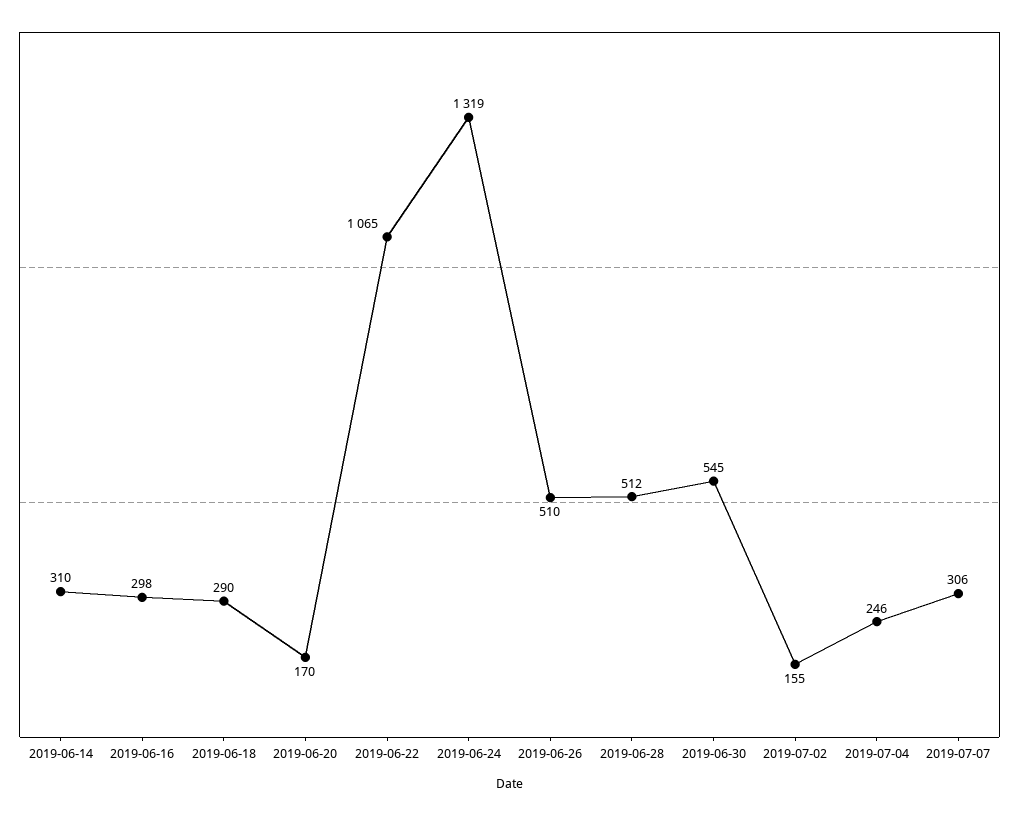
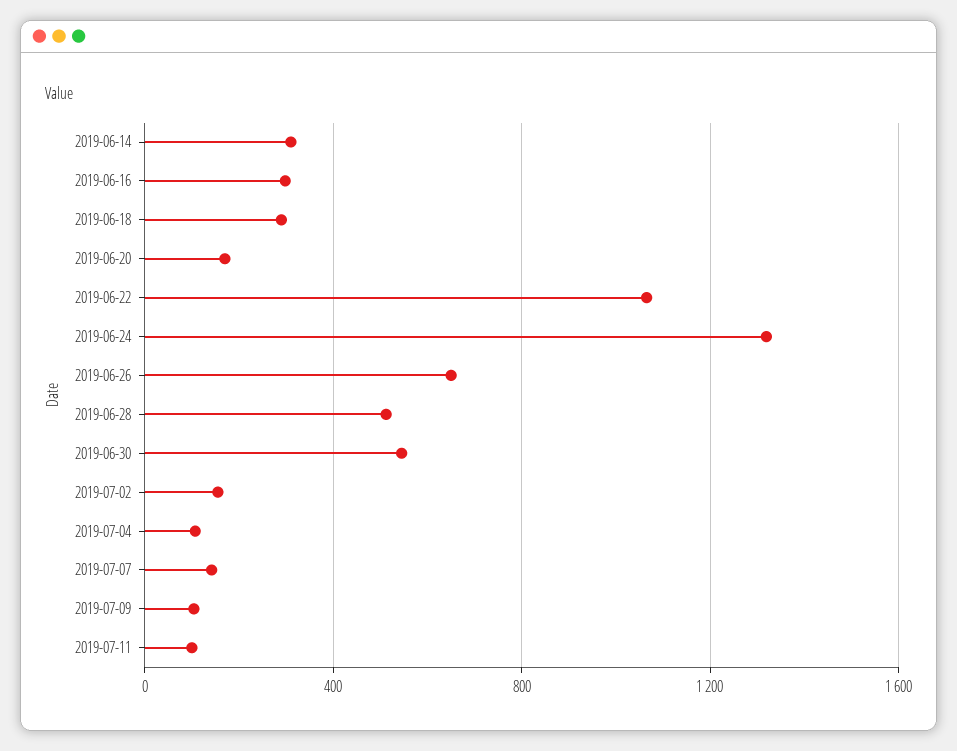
2019-06-26: 510 -> 650
2019-07-04: 246 -> 100
2019-07-07: 306 -> 150
2019-07-09: none -> 100
2019-07-11: none -> 100

